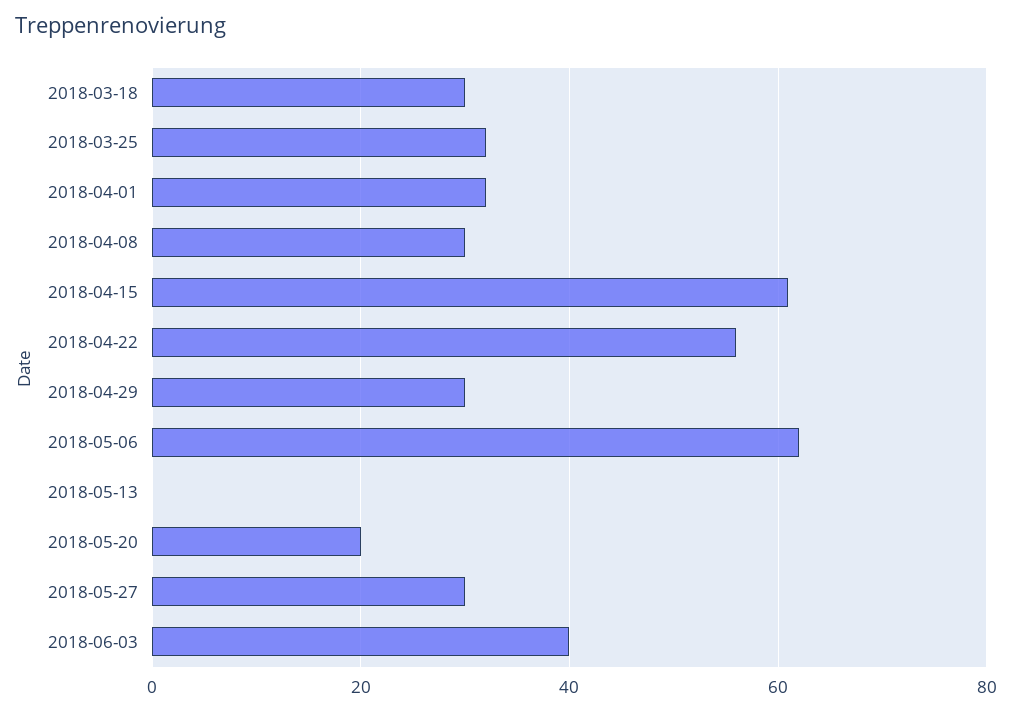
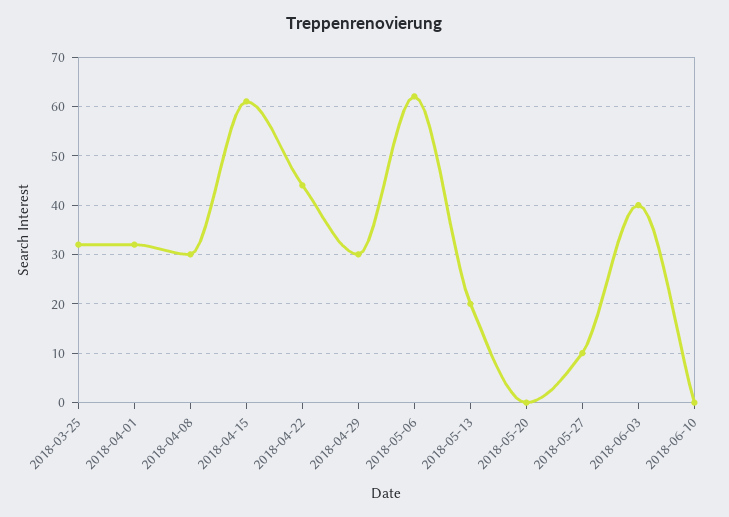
2018-03-18: 30 -> none
2018-04-22: 55 -> 45
2018-05-13: 0 -> 20
2018-05-20: 20 -> 0
2018-05-27: 30 -> 10
2018-06-10: none -> 0

